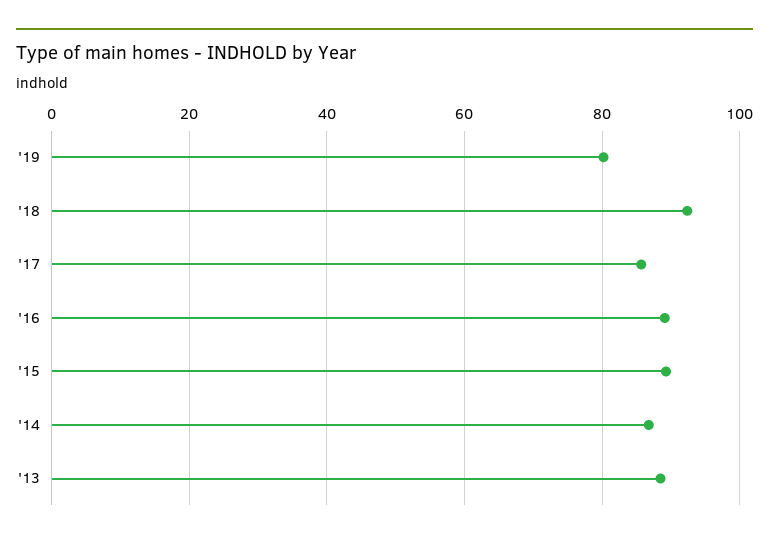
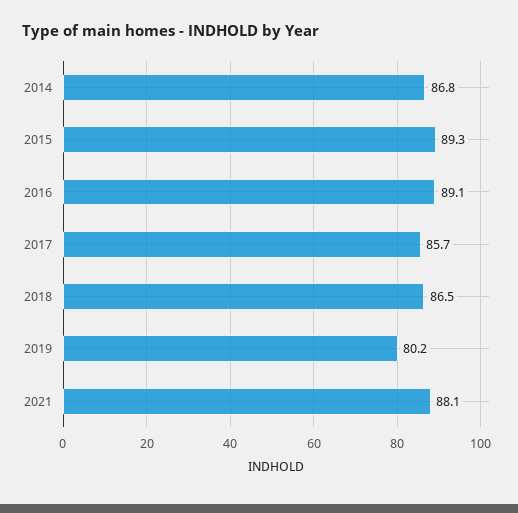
'18: 92 -> 86.5
'13: 88 -> none
2021: none -> 88.1

